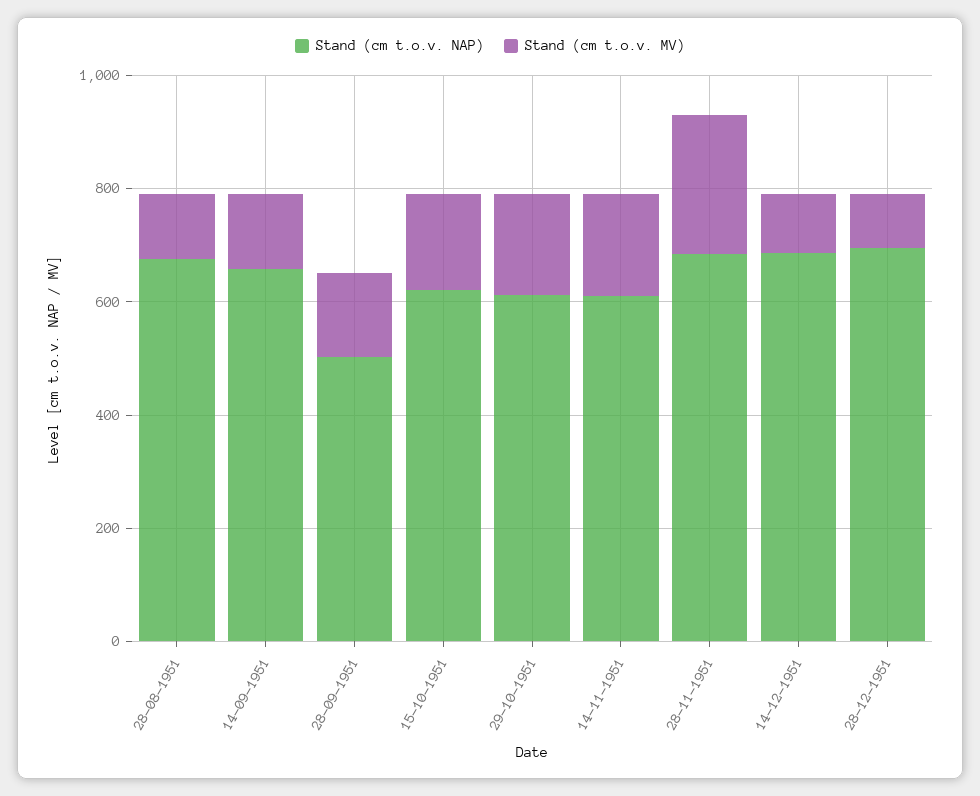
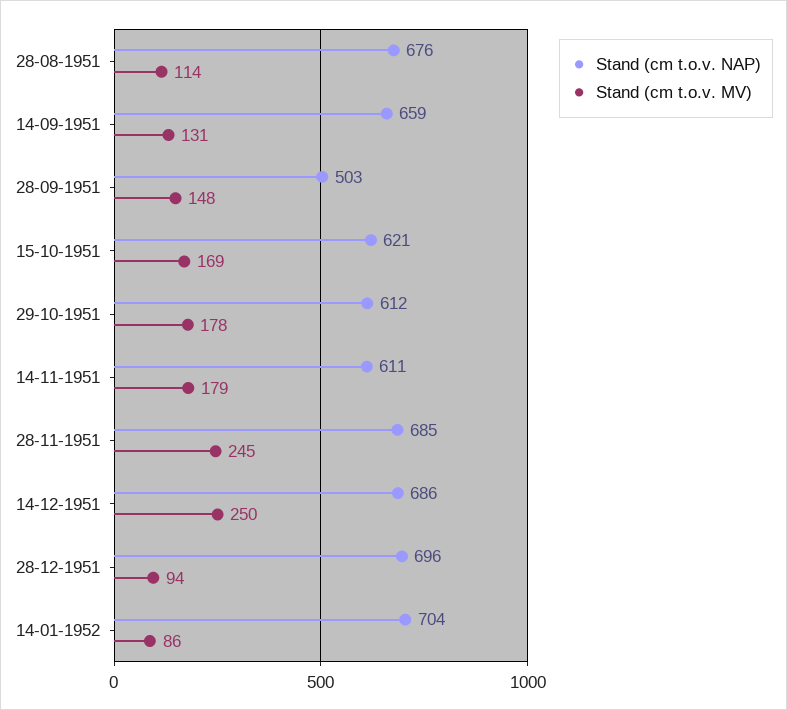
Stand (cm t.o.v. MV), 14-12-1951: 100 -> 250
Stand (cm t.o.v. NAP), 14-01-1952: none -> 704
Stand (cm t.o.v. MV), 14-01-1952: none -> 86

